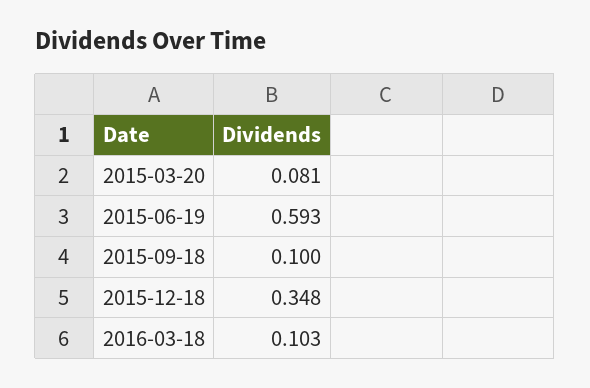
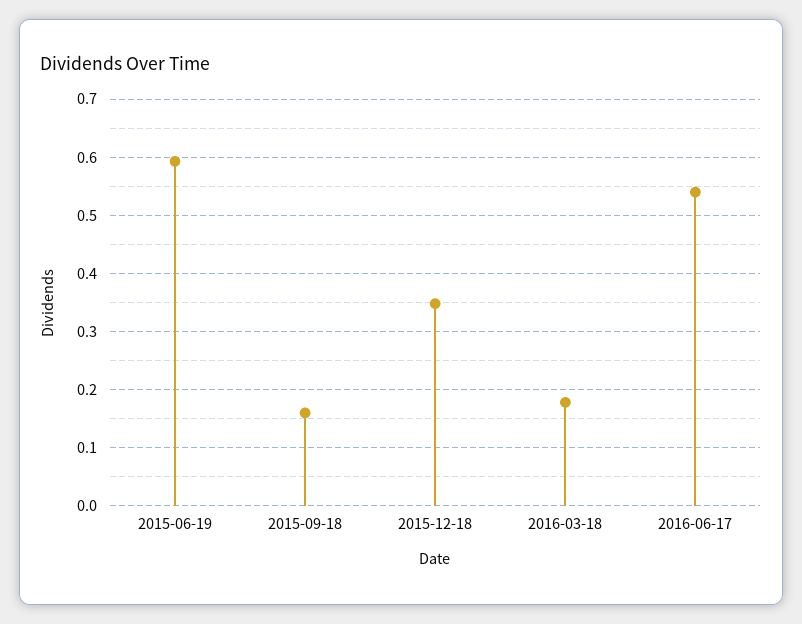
2015-03-20: 0.081 -> none
2015-09-18: 0.1 -> 0.16
2016-03-18: 0.103 -> 0.18
2016-06-17: none -> 0.54

